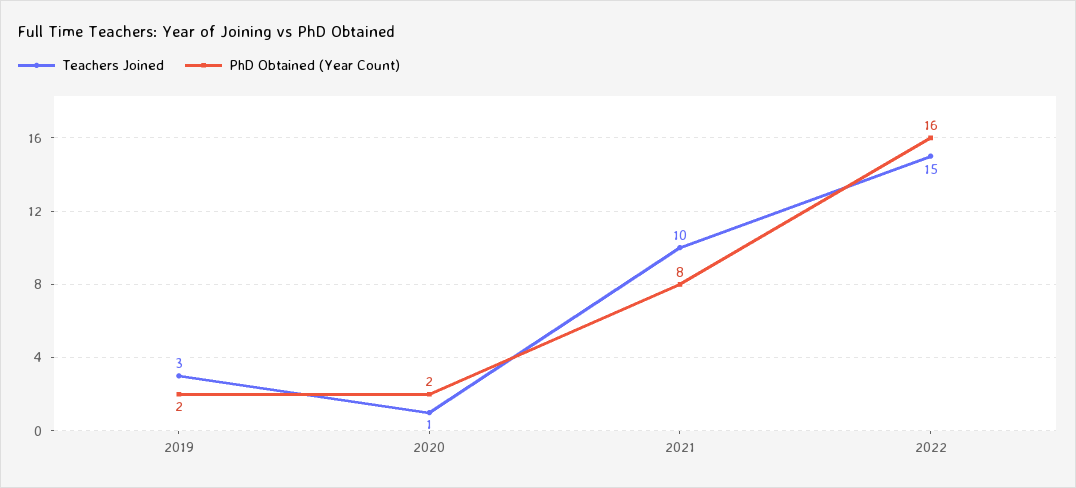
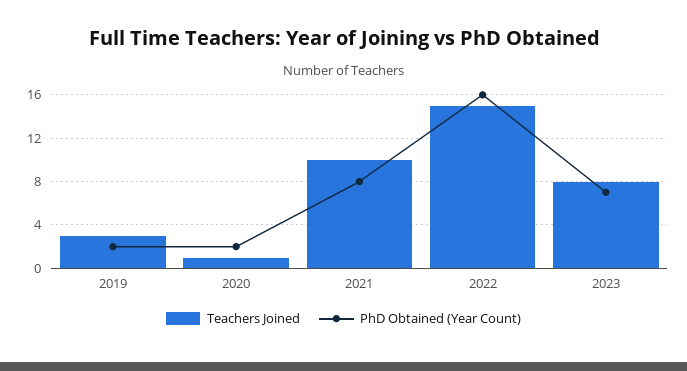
Teachers Joined, 2023: none -> 8
PhD Obtained (Year Count), 2023: none -> 7

